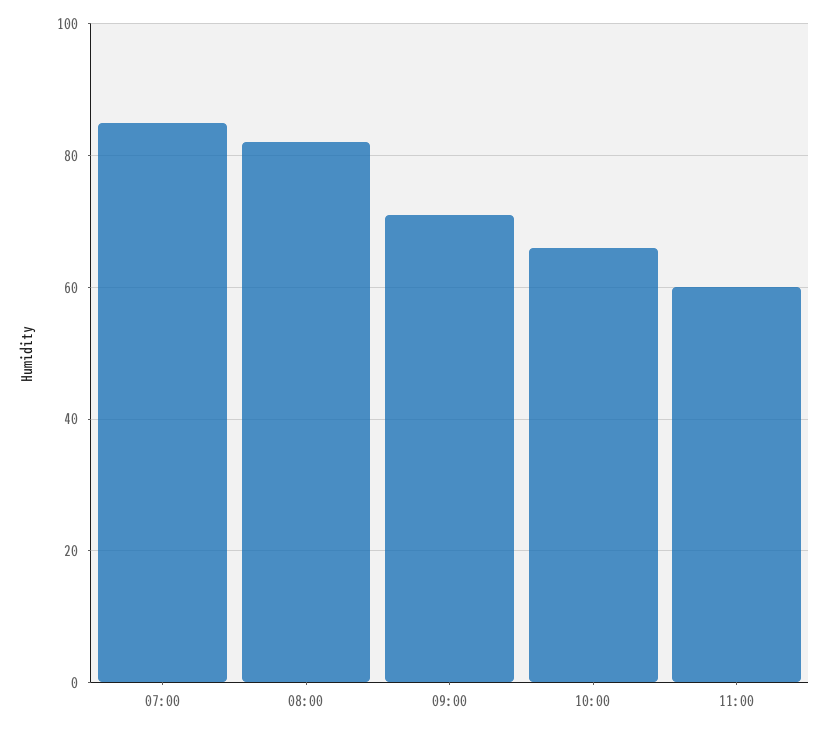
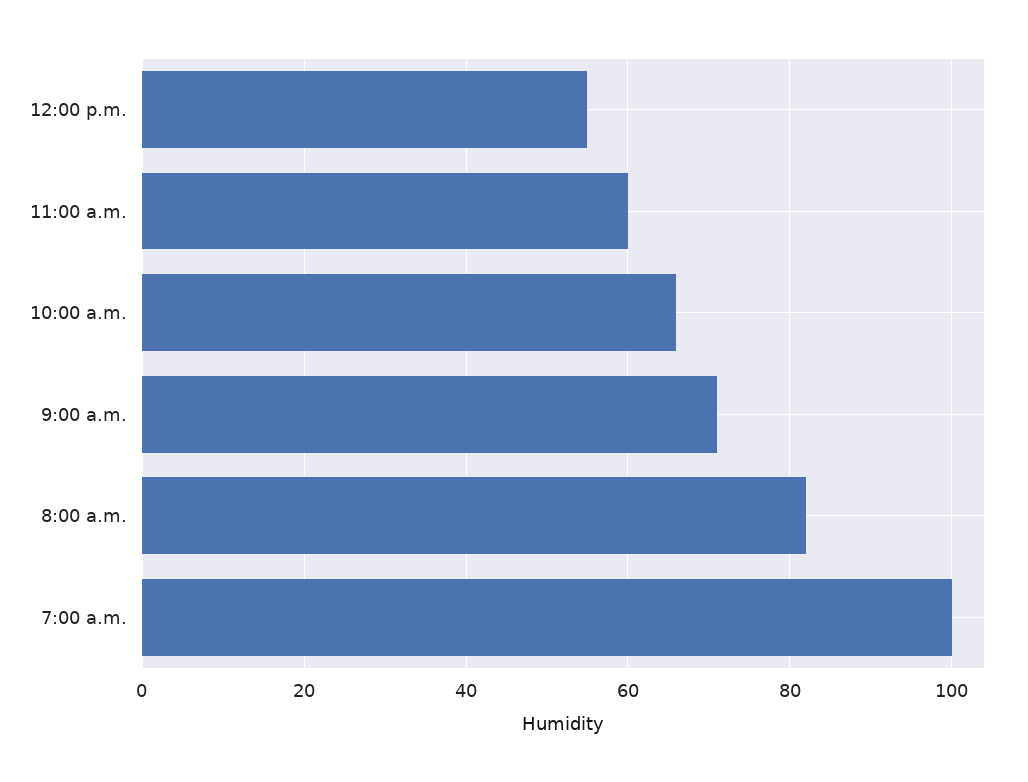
07:00: 85 -> 100
12:00 p.m.: none -> 55

